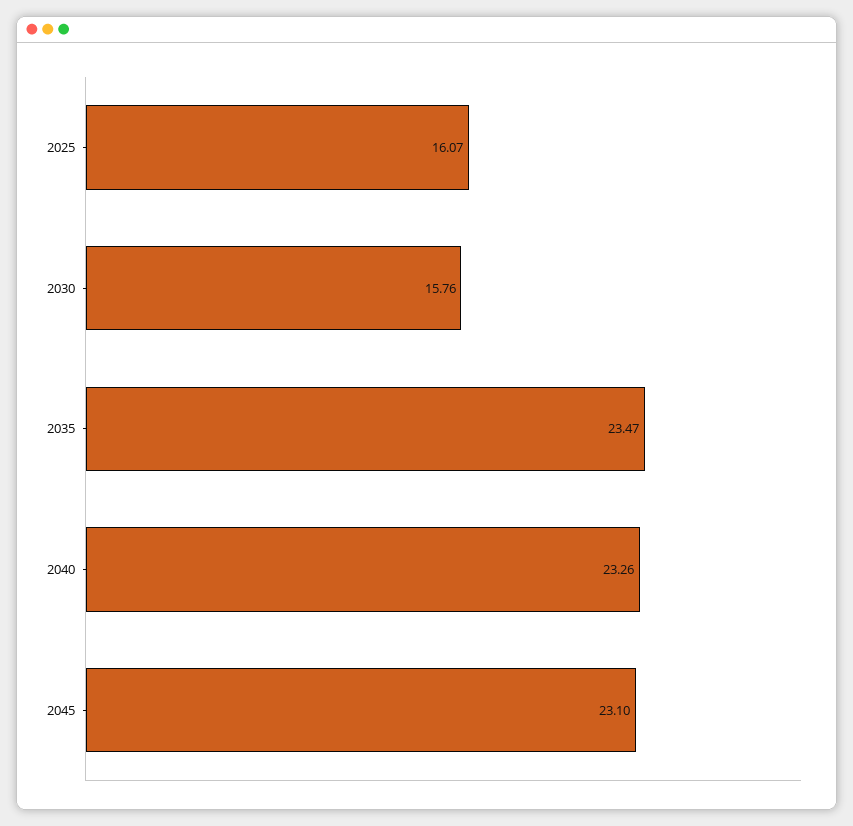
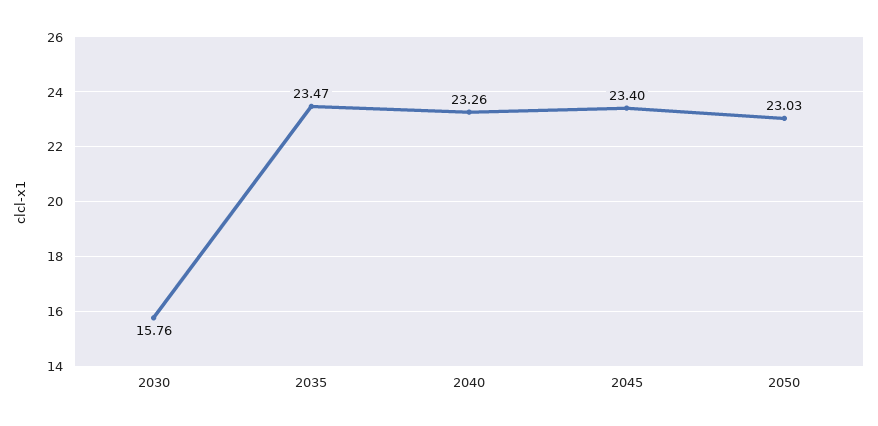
2025: 16.07 -> none
2045: 23.1 -> 23.4
2050: none -> 23.03

